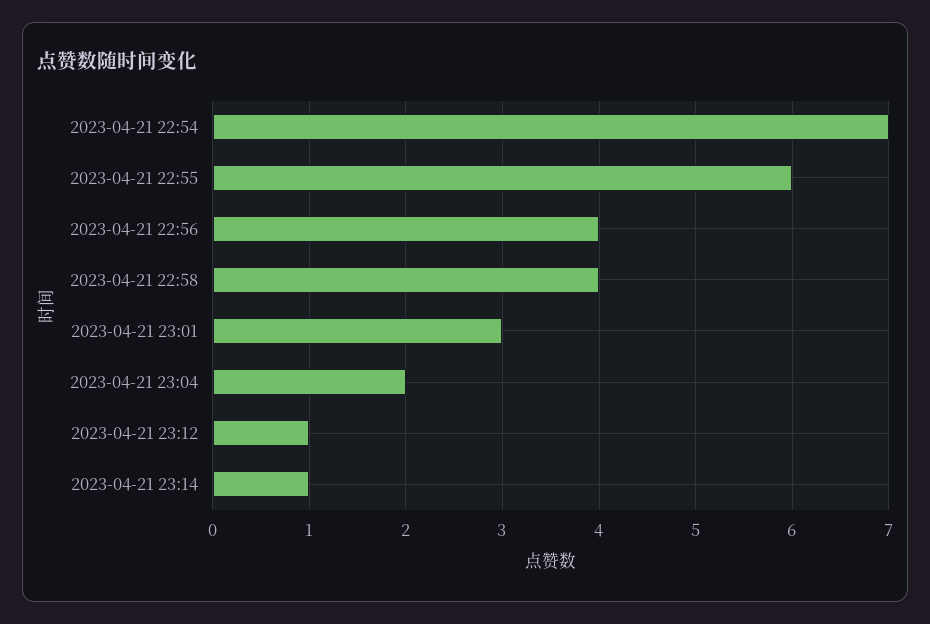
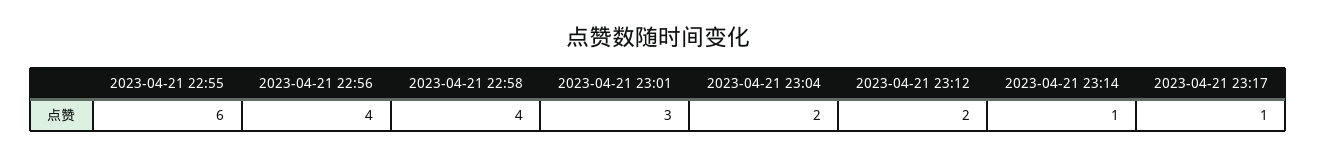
2023-04-21 22:54: 7 -> none
2023-04-21 23:12: 1 -> 2
2023-04-21 23:17: none -> 1

